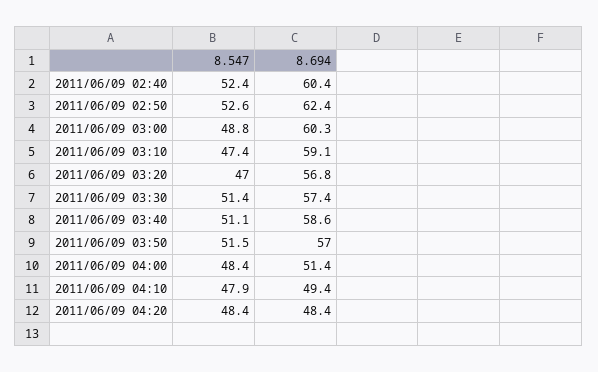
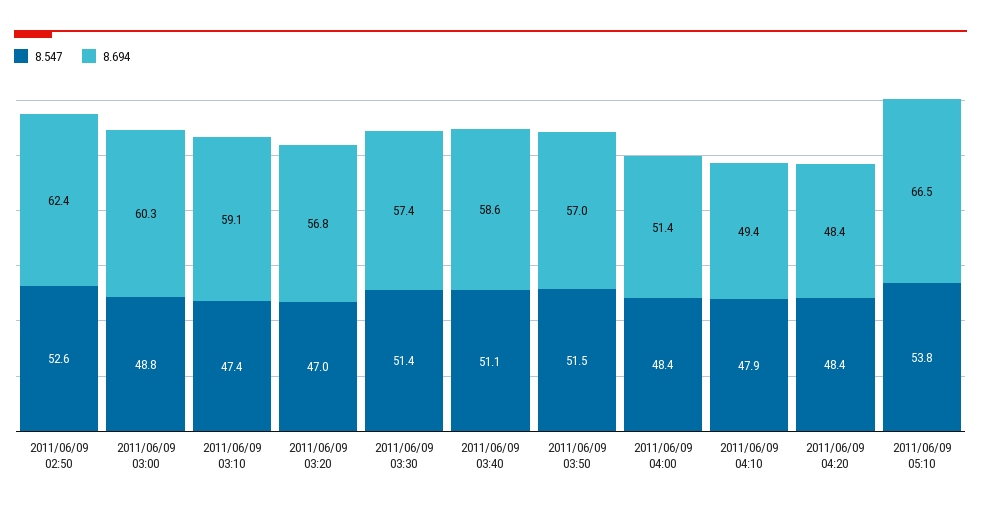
8.547, 2011/06/09 02:40: 52.4 -> none
8.694, 2011/06/09 02:40: 60.4 -> none
8.547, 2011/06/09 05:10: none -> 53.8
8.694, 2011/06/09 05:10: none -> 66.5

